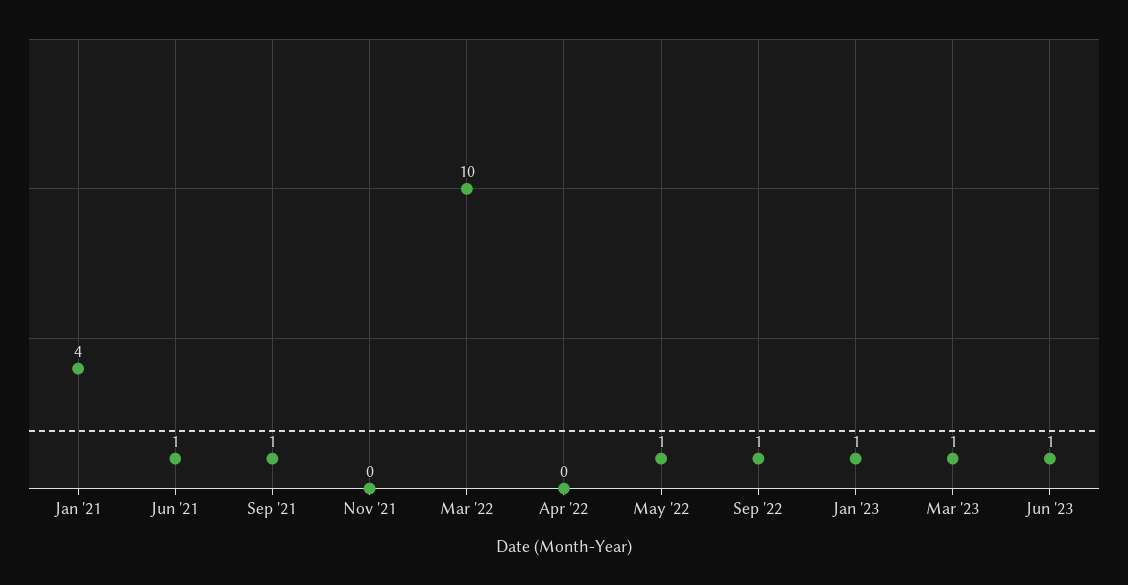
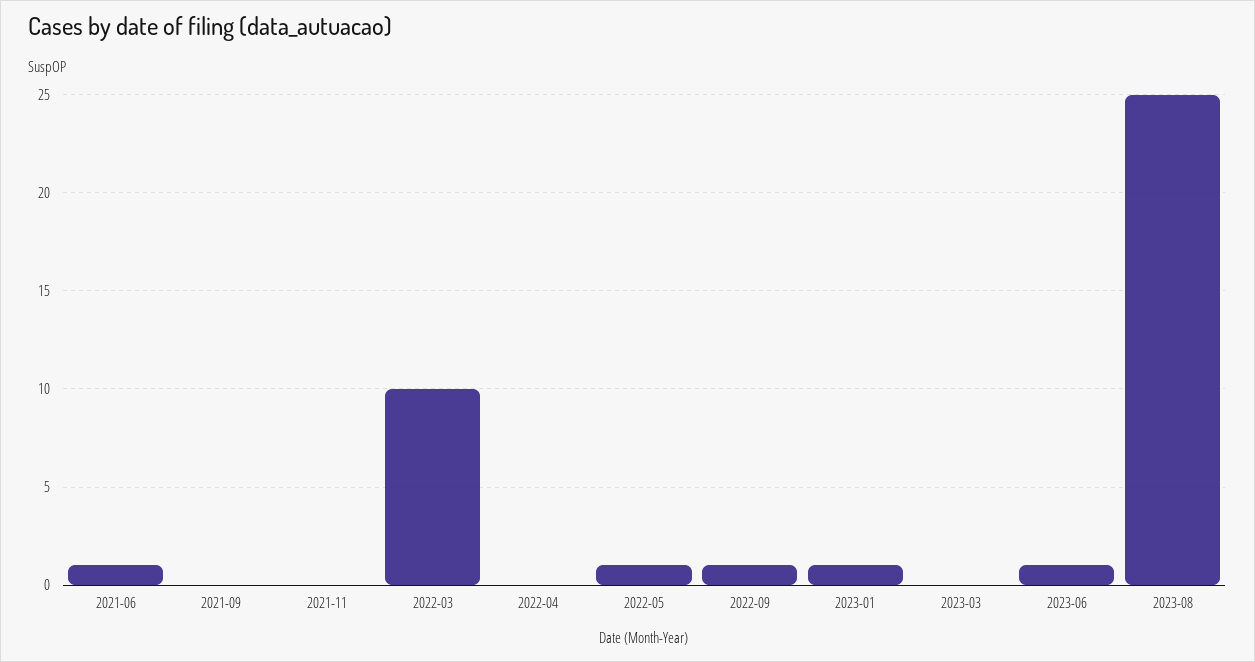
Jan '21: 4 -> none
Sep '21: 1 -> 0
Mar '23: 1 -> 0
2023-08: none -> 25

